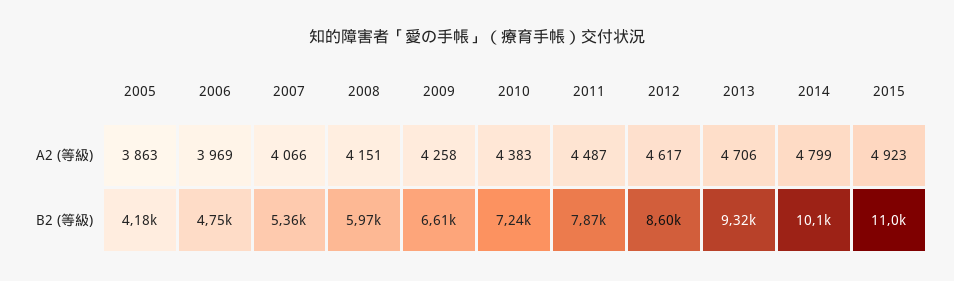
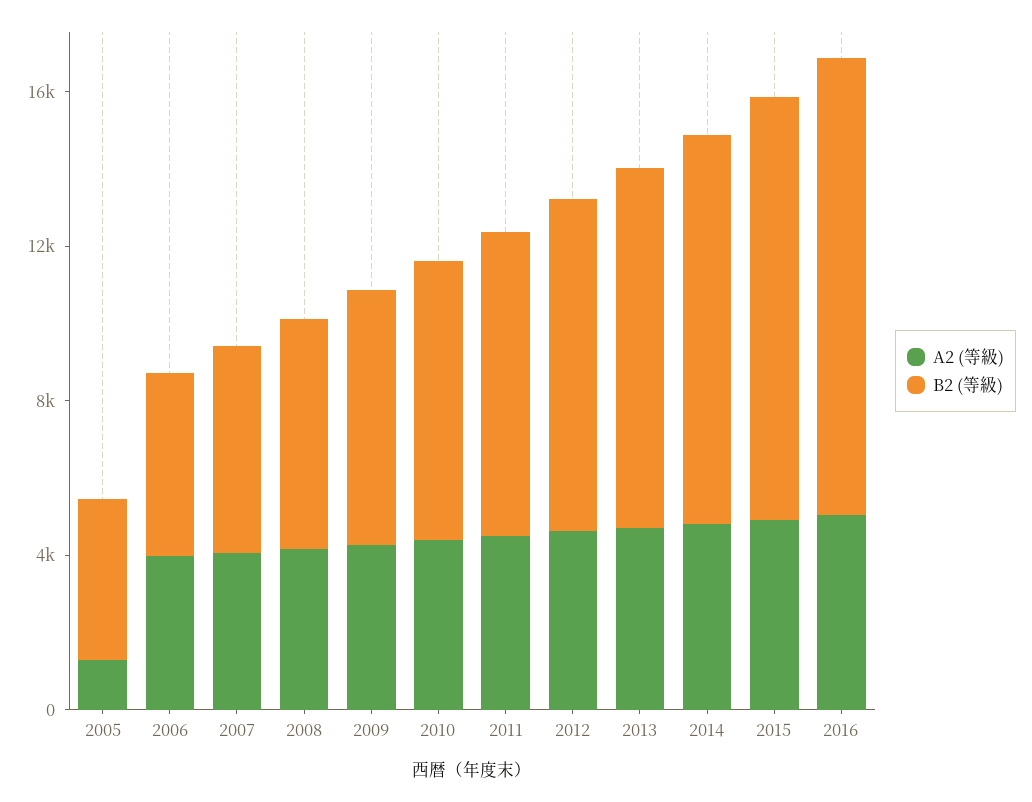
A2 (等級), 2005: 3863 -> 1000
A2 (等級), 2016: none -> 5000
B2 (等級), 2016: none -> 12000

